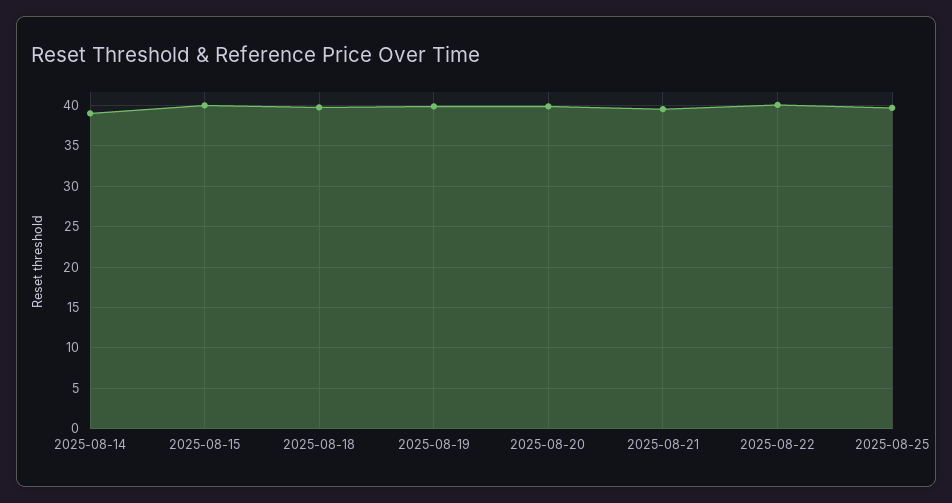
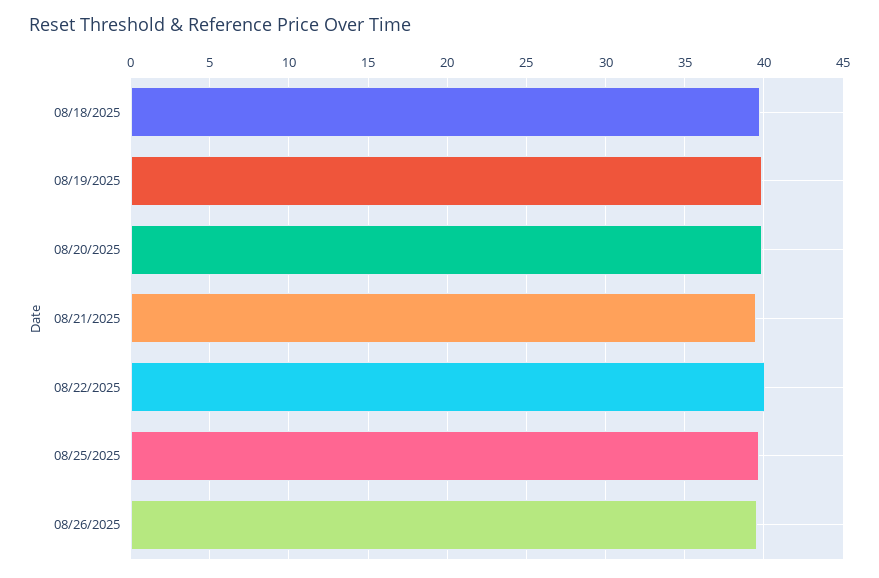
2025-08-14: 39 -> none
2025-08-15: 40 -> none
08/26/2025: none -> 39.5

